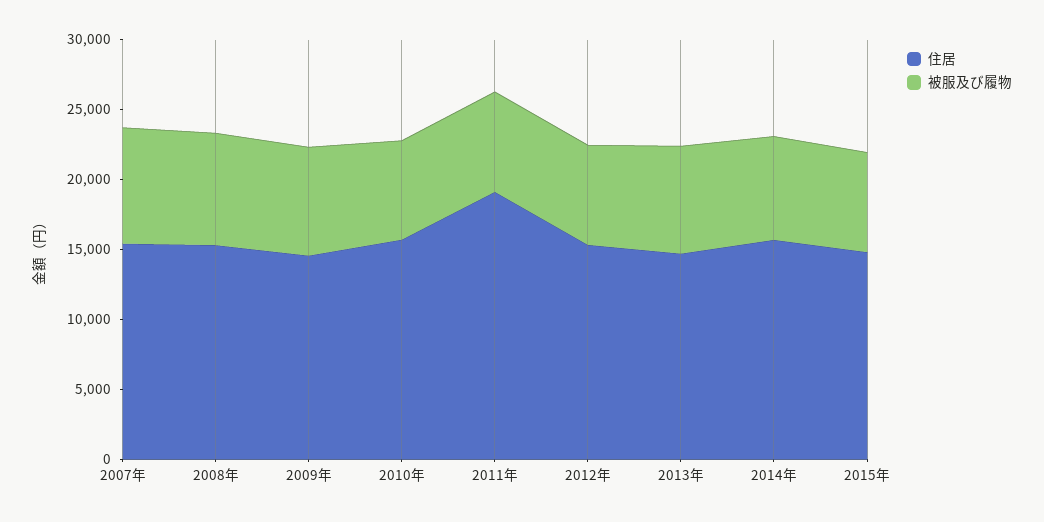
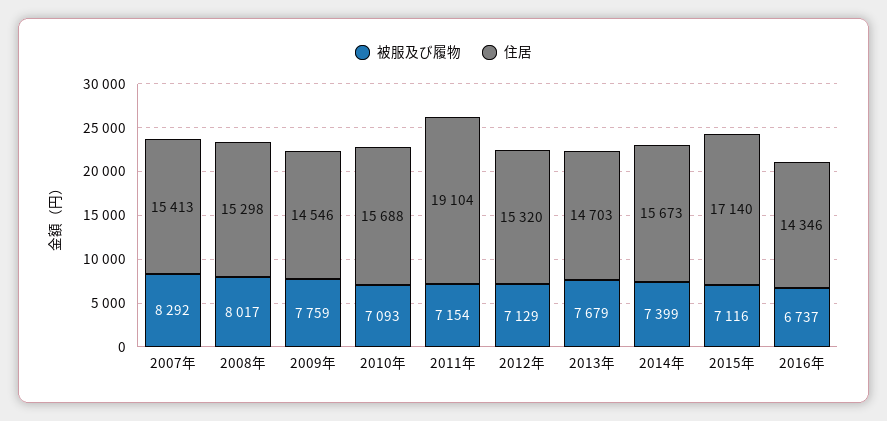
住居, 2015年: 15000 -> 17140
被服及び履物, 2016年: none -> 6737
住居, 2016年: none -> 14346

